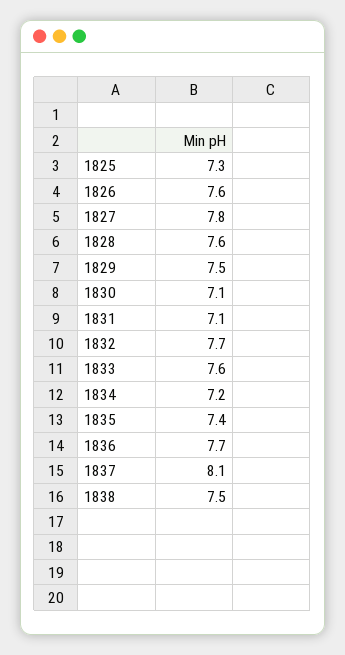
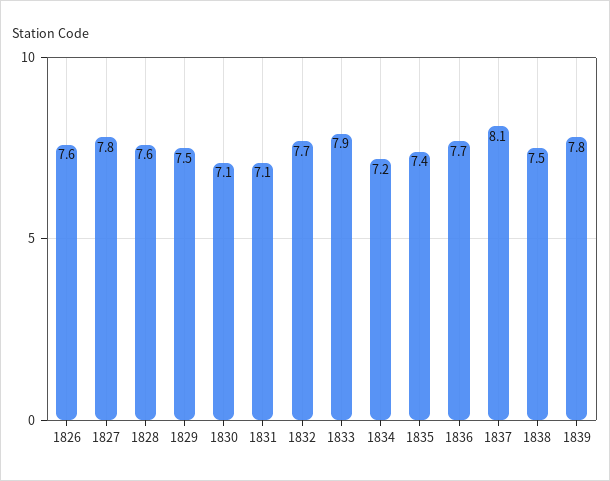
1825: 7.3 -> none
1833: 7.6 -> 7.9
1839: none -> 7.8

